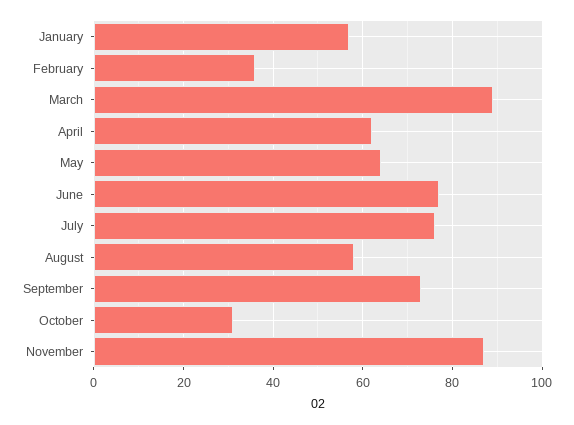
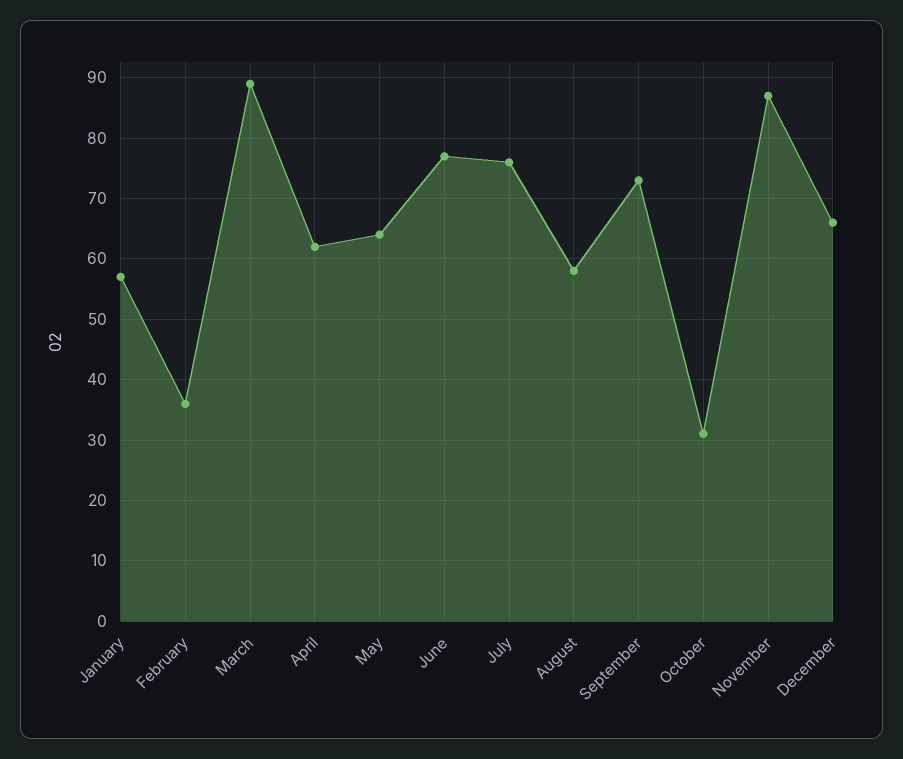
December: none -> 66

